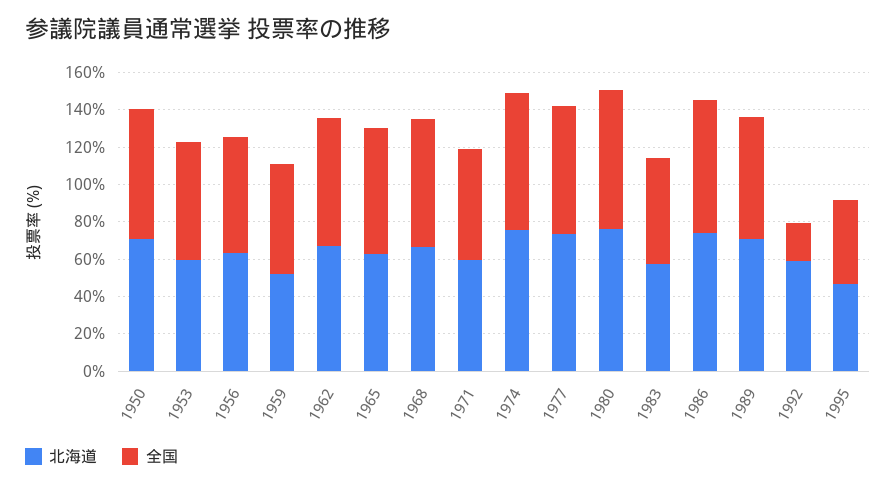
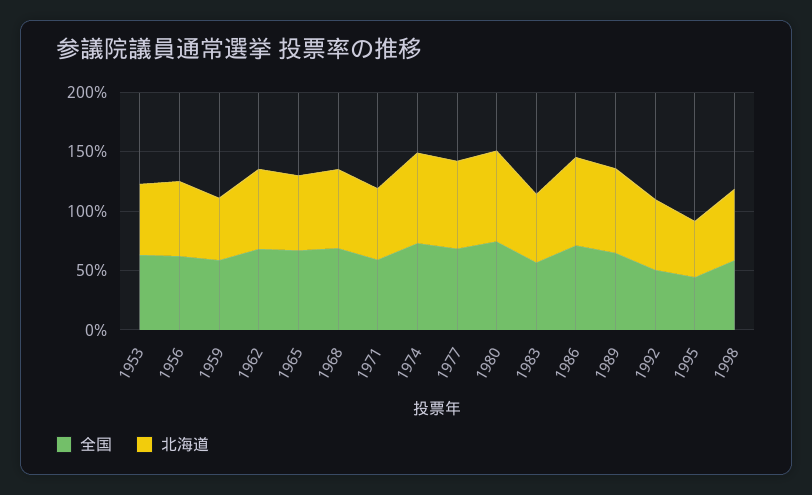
北海道, 1950: 70 -> none
全国, 1950: 70 -> none
全国, 1992: 20 -> 50
全国, 1998: none -> 60
北海道, 1998: none -> 60

